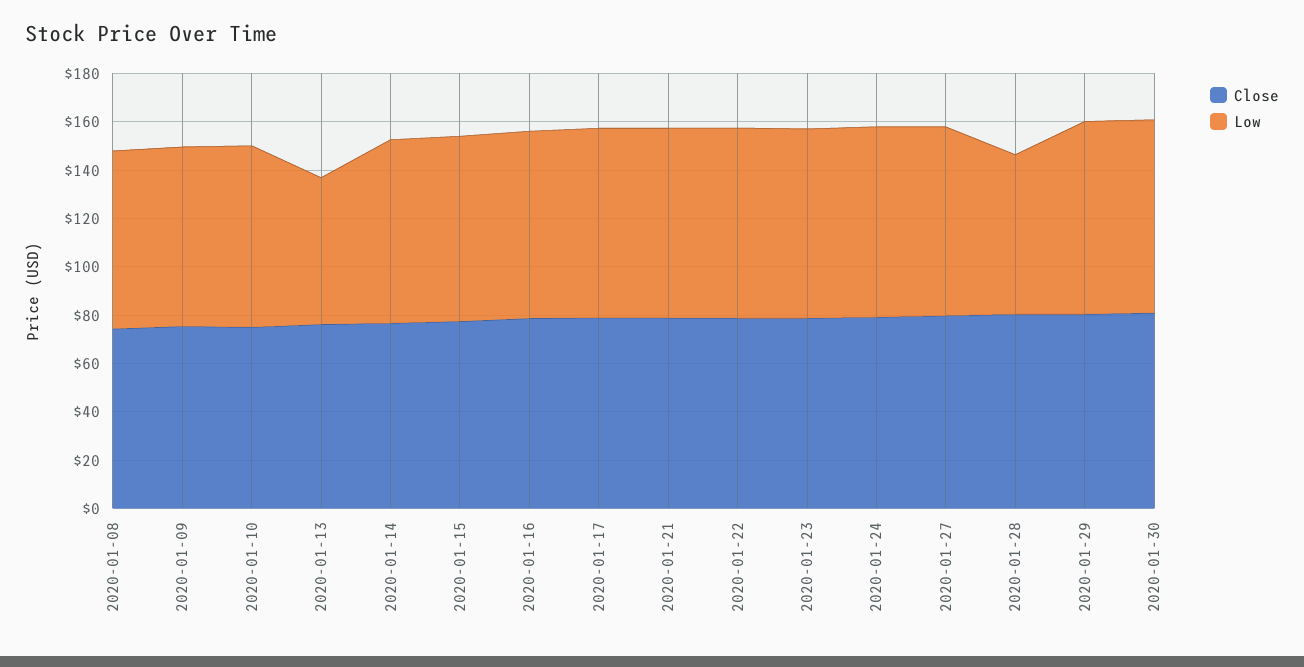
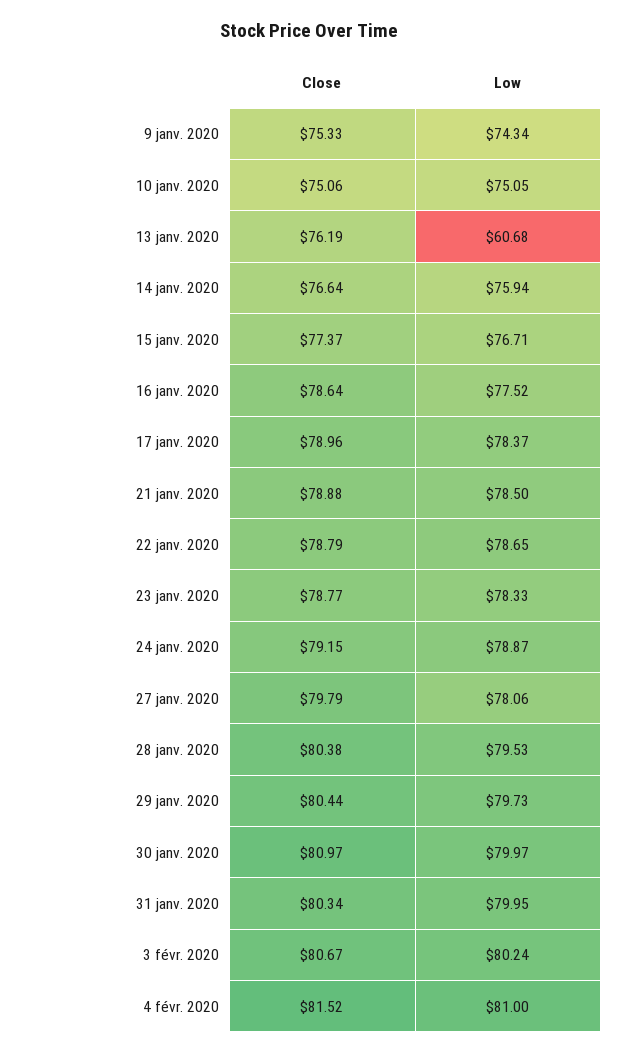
Close, 2020-01-08: 75 -> none
Low, 2020-01-08: 75 -> none
Low, 2020-01-28: 65 -> 79.53
Close, 31 janv. 2020: none -> 80.34
Low, 31 janv. 2020: none -> 79.95
Close, 3 févr. 2020: none -> 80.67
Low, 3 févr. 2020: none -> 80.24
Close, 4 févr. 2020: none -> 81.52
Low, 4 févr. 2020: none -> 81

